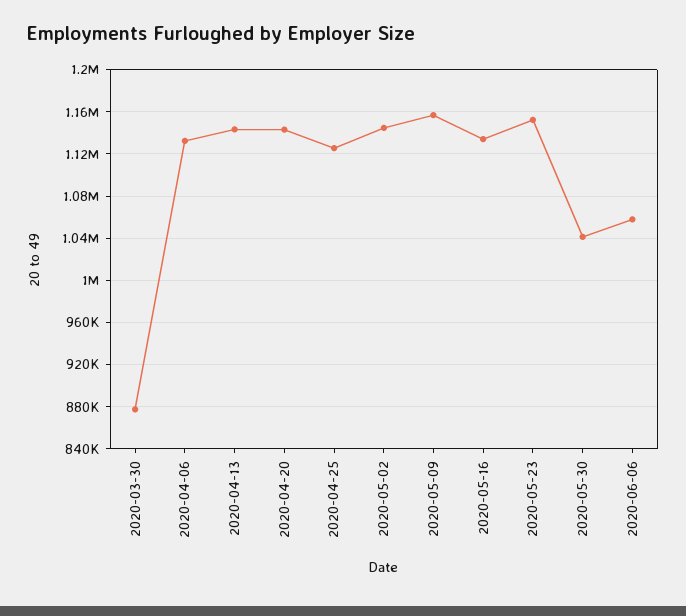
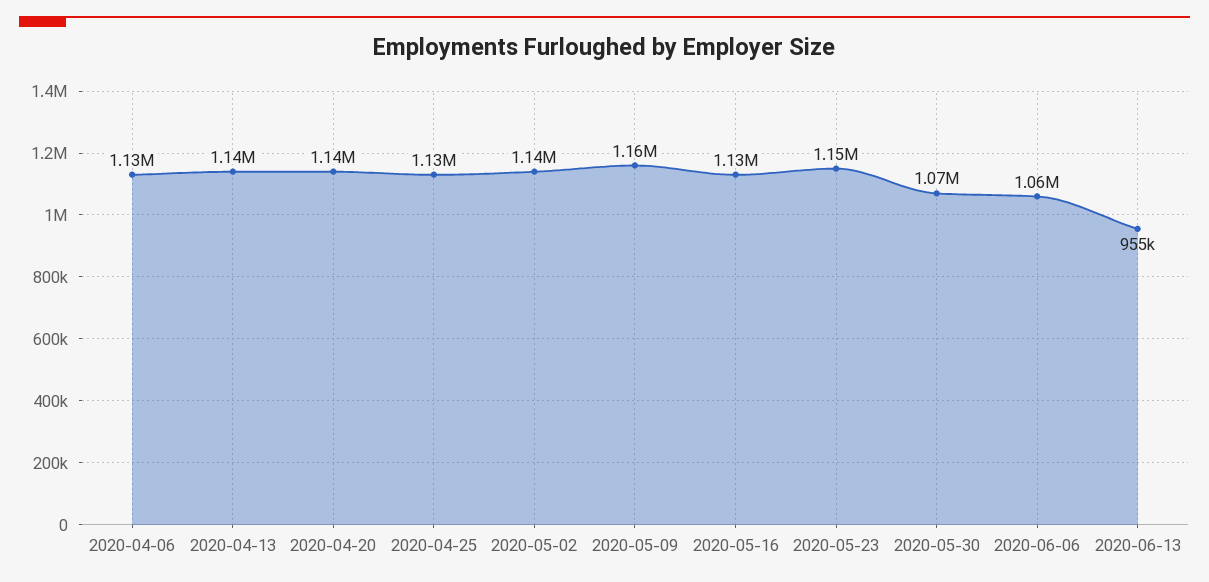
2020-03-30: 880000 -> none
2020-05-30: 1040000 -> 1070000
2020-06-13: none -> 955000

